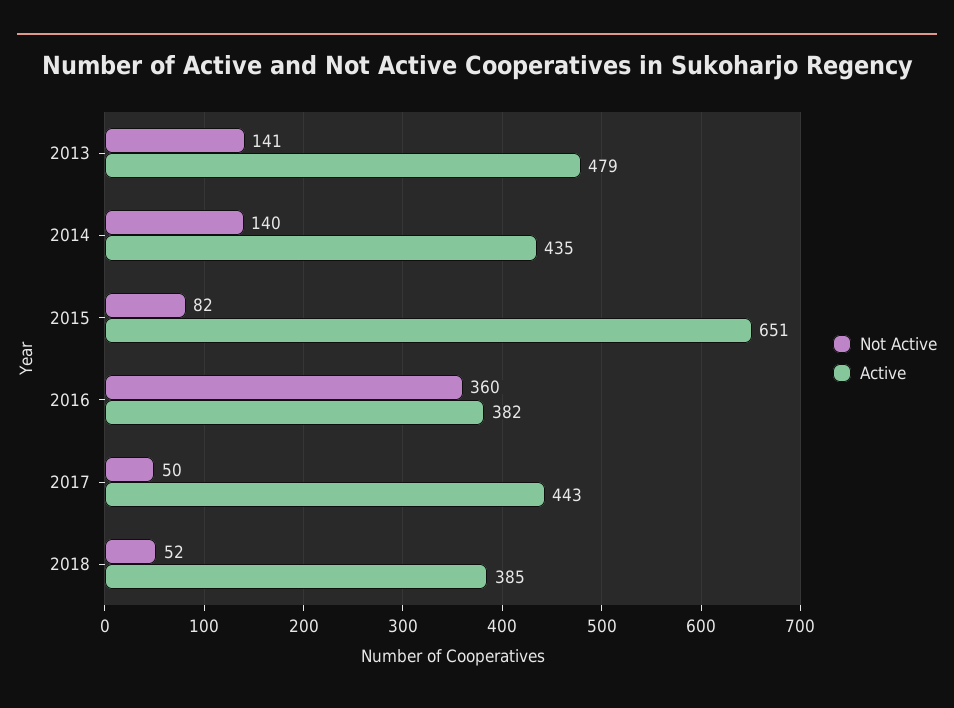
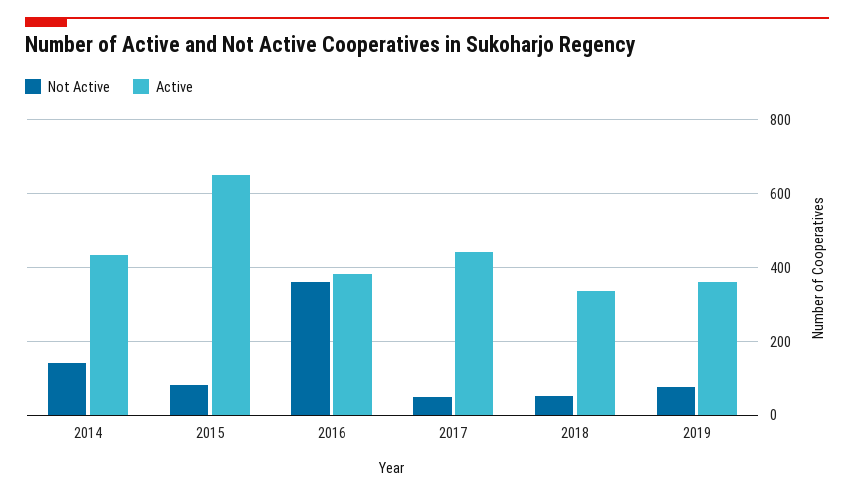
Not Active, 2013: 141 -> none
Active, 2013: 479 -> none
Active, 2018: 385 -> 340
Not Active, 2019: none -> 80
Active, 2019: none -> 360

